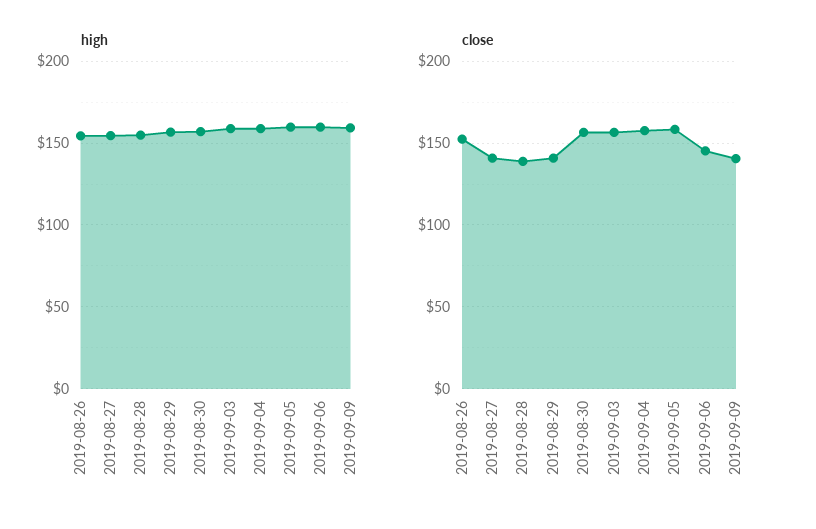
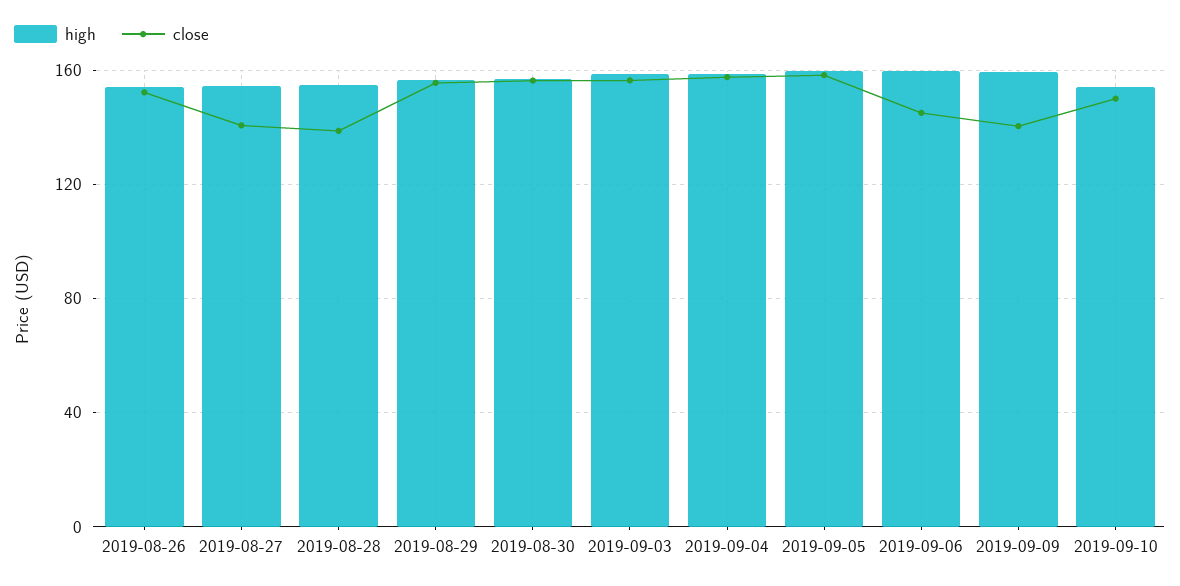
close, 2019-08-29: 140 -> 155
high, 2019-09-10: none -> 155
close, 2019-09-10: none -> 150

